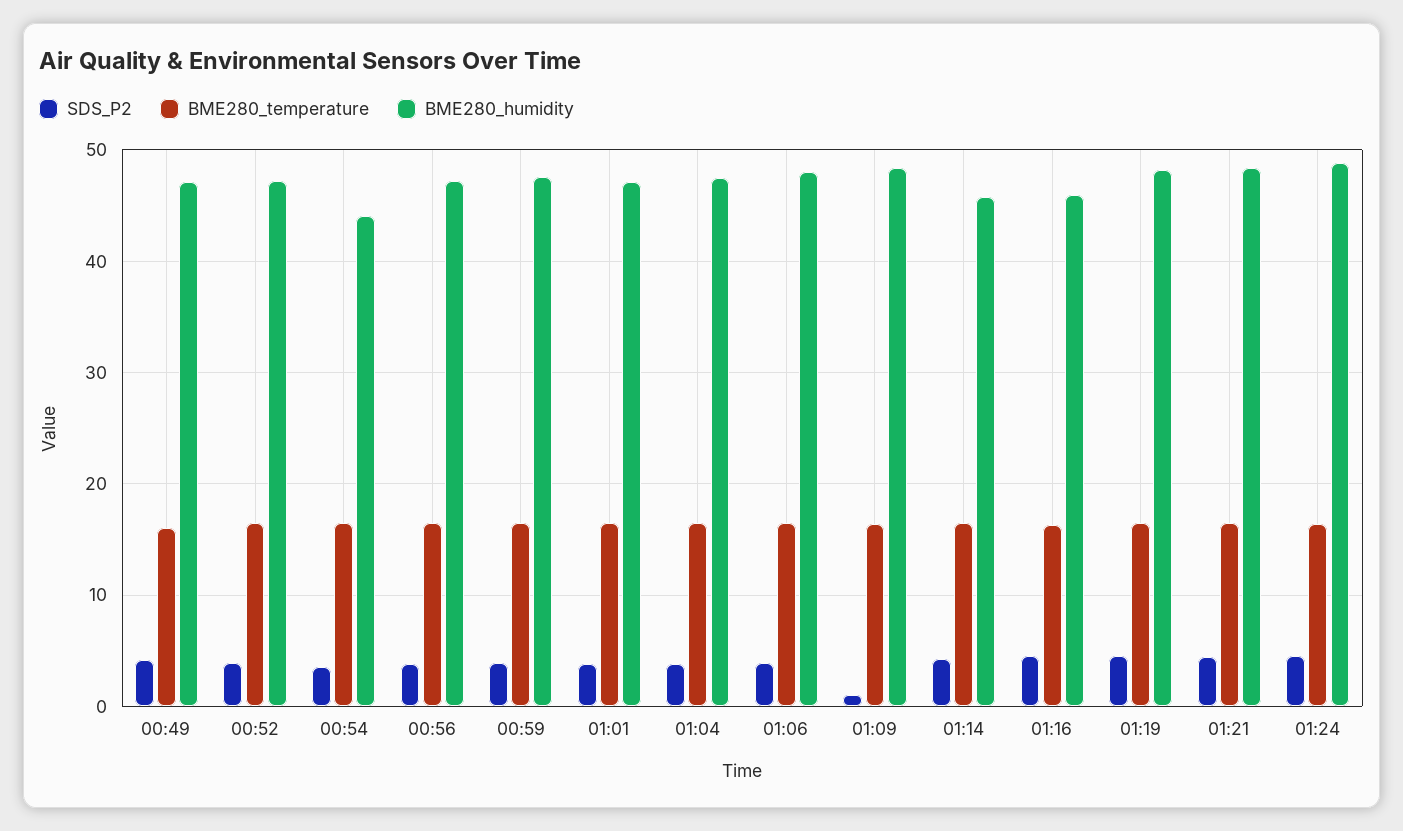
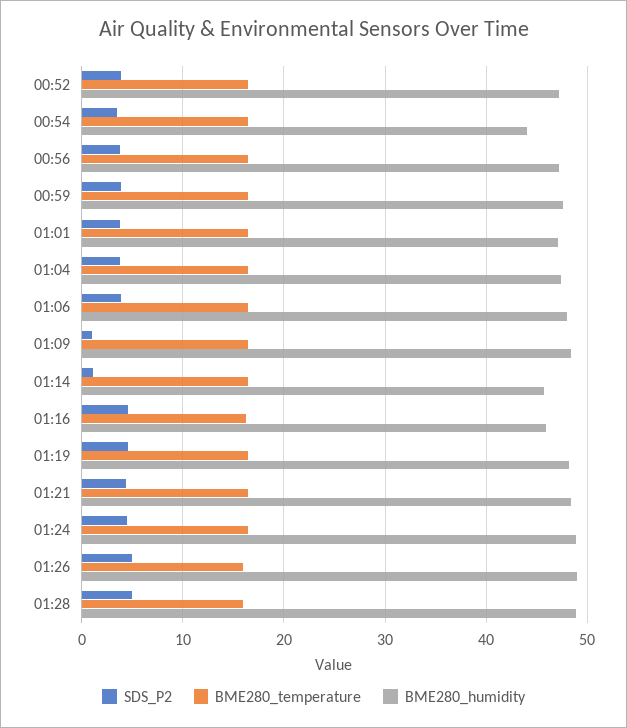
SDS_P2, 00:49: 4 -> none
BME280_temperature, 00:49: 16 -> none
BME280_humidity, 00:49: 47 -> none
SDS_P2, 01:14: 4 -> 1
SDS_P2, 01:26: none -> 5
BME280_temperature, 01:26: none -> 16
BME280_humidity, 01:26: none -> 49
SDS_P2, 01:28: none -> 5
BME280_temperature, 01:28: none -> 16
BME280_humidity, 01:28: none -> 49

